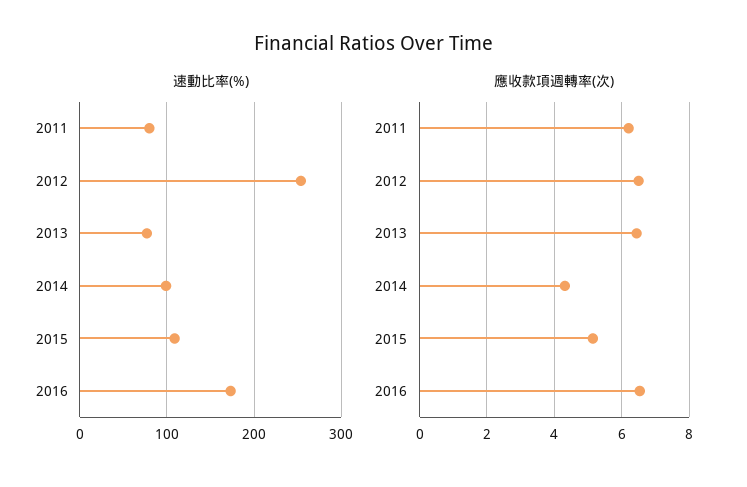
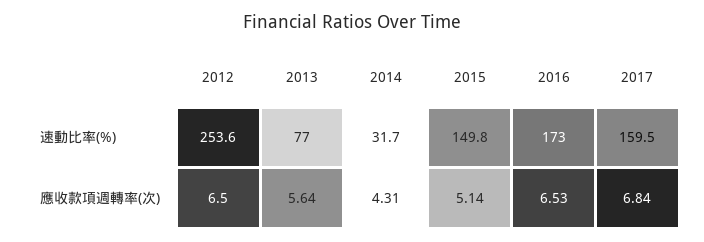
速動比率(%), 2011: 80 -> none
速動比率(%), 2014: 100 -> 31.7
速動比率(%), 2015: 110 -> 149.8
應收款項週轉率(次), 2011: 6.2 -> none
應收款項週轉率(次), 2013: 6.4 -> 5.64
速動比率(%), 2017: none -> 159.5
應收款項週轉率(次), 2017: none -> 6.84

